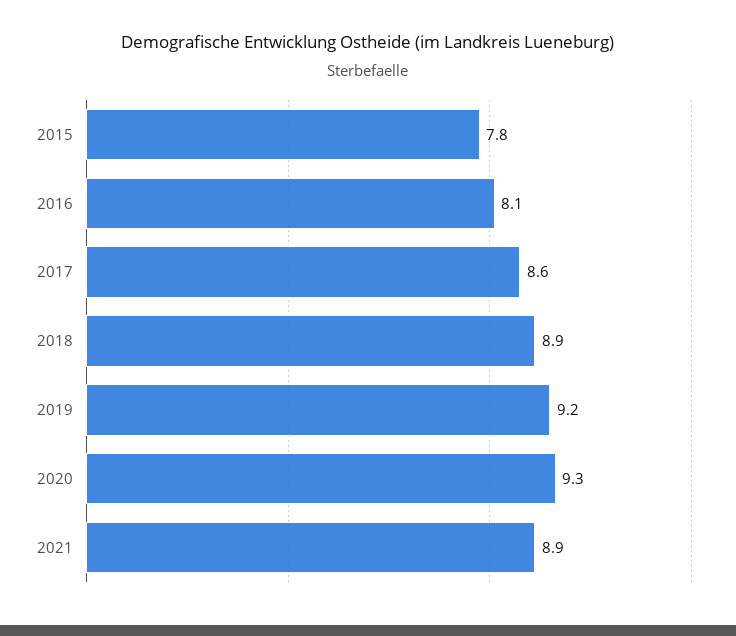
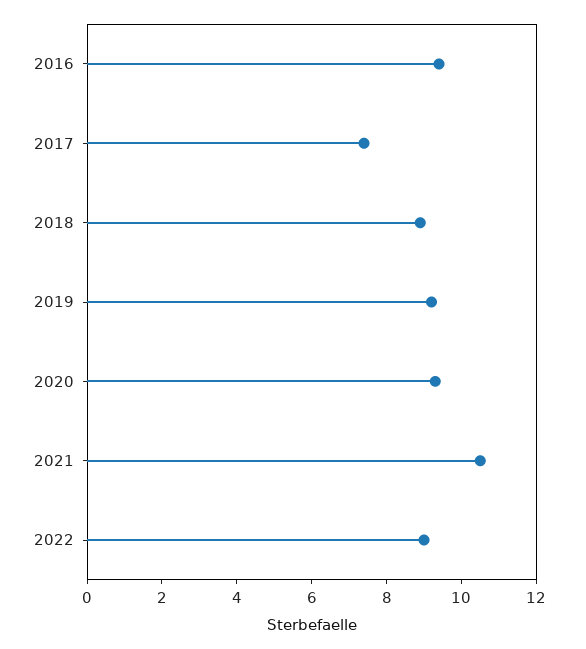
2015: 7.8 -> none
2016: 8.1 -> 9.5
2017: 8.6 -> 7.5
2021: 8.9 -> 10.5
2022: none -> 9

